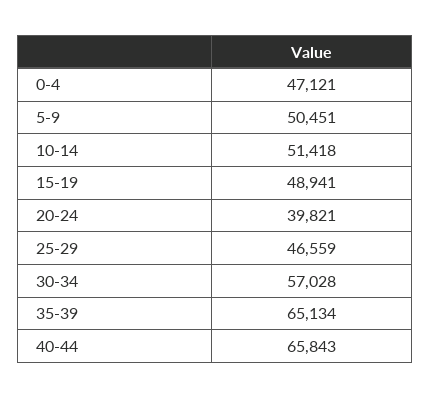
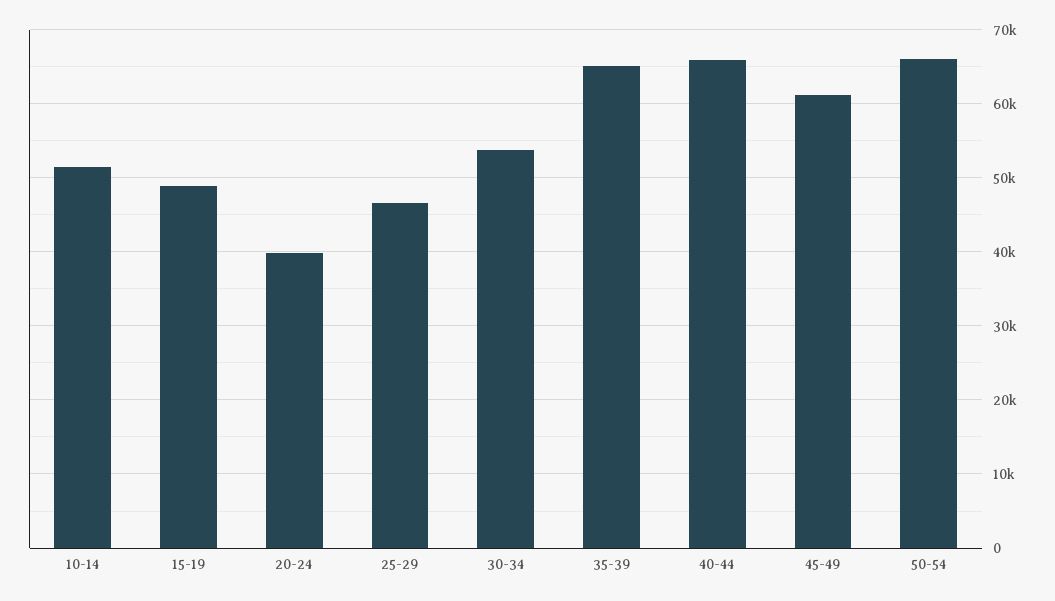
0-4: 47121 -> none
5-9: 50451 -> none
30-34: 57028 -> 54000
45-49: none -> 61000
50-54: none -> 66000

